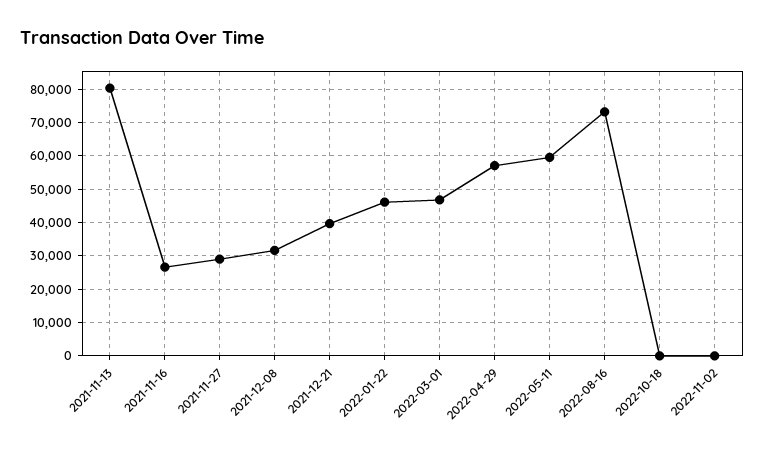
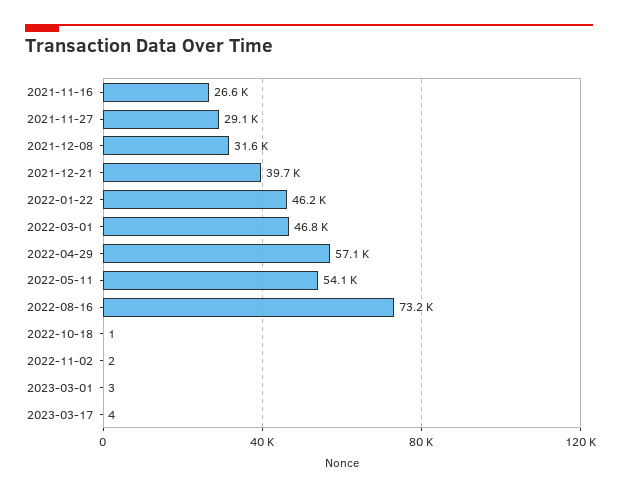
2021-11-13: 80000 -> none
2022-05-11: 60000 -> 54100
2023-03-01: none -> 3
2023-03-17: none -> 4

